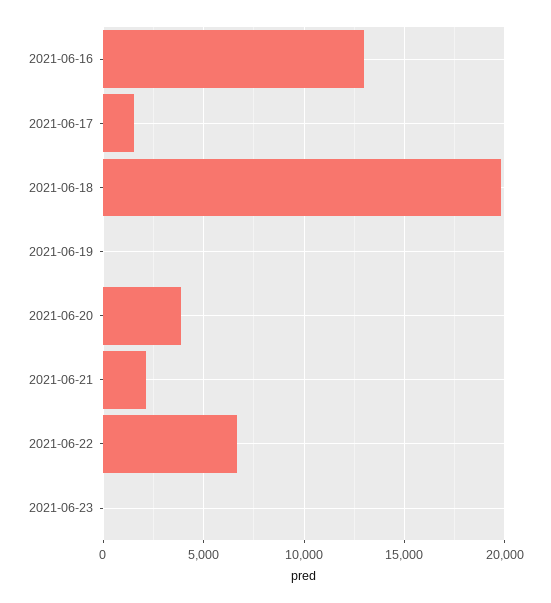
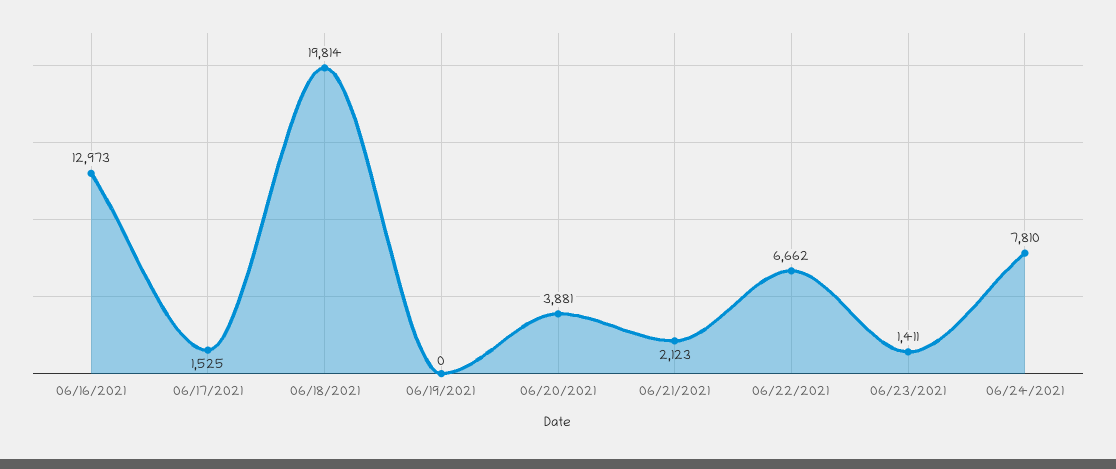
2021-06-23: 0 -> 1411
06/24/2021: none -> 7810

